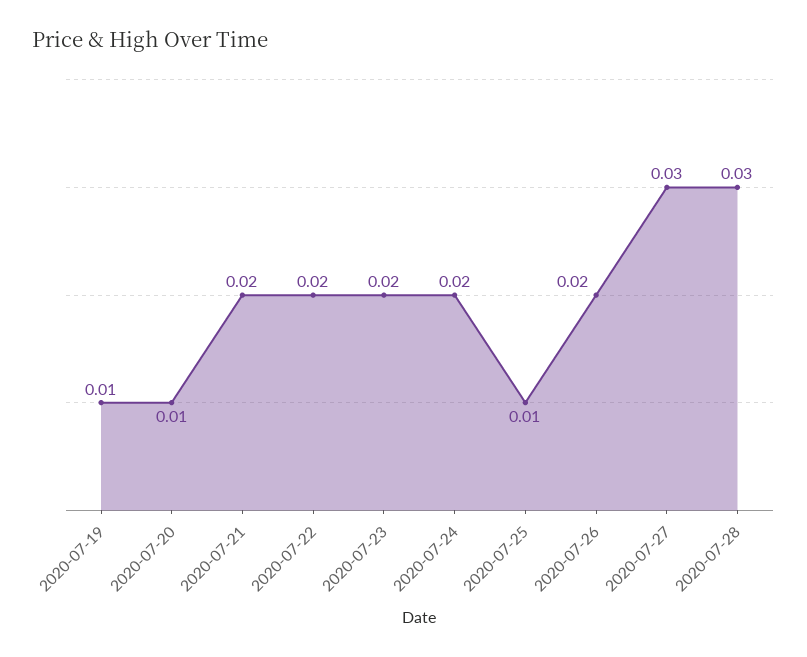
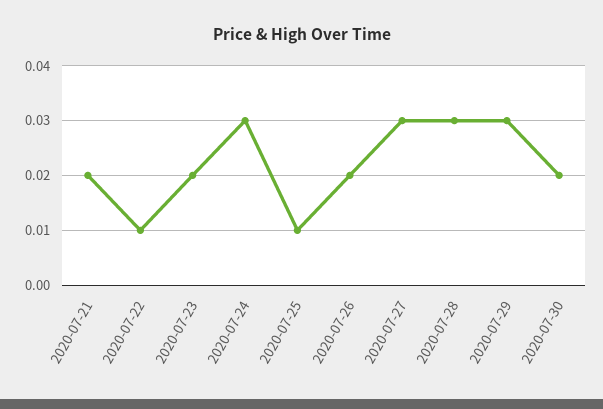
2020-07-19: 0.01 -> none
2020-07-20: 0.01 -> none
2020-07-22: 0.02 -> 0.01
2020-07-24: 0.02 -> 0.03
2020-07-29: none -> 0.03
2020-07-30: none -> 0.02

